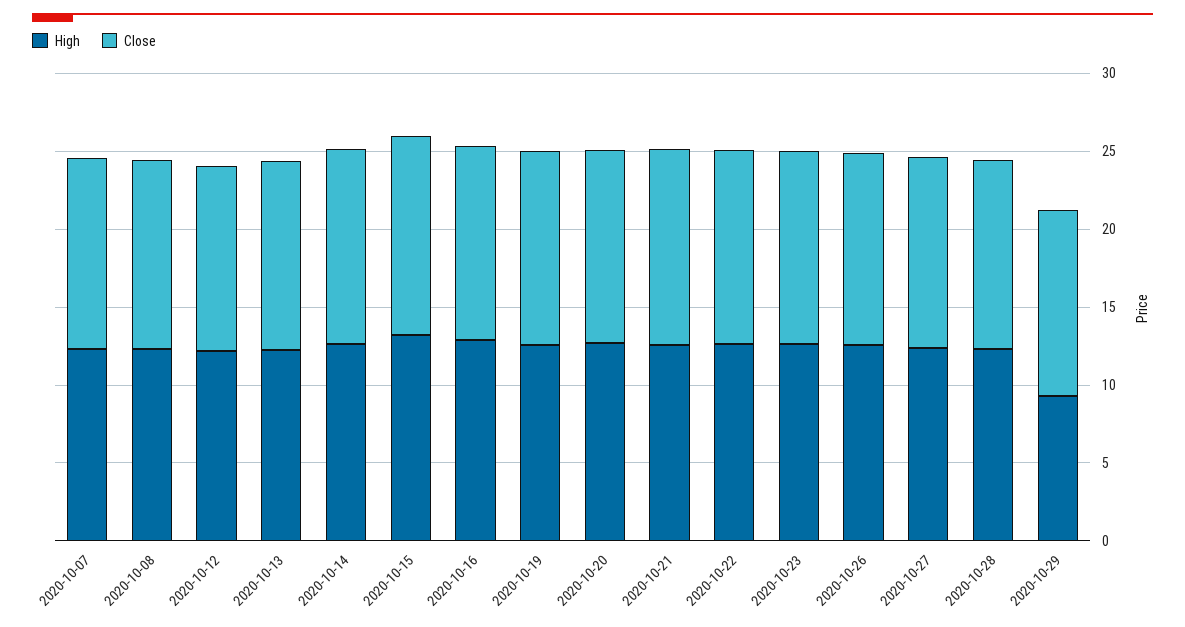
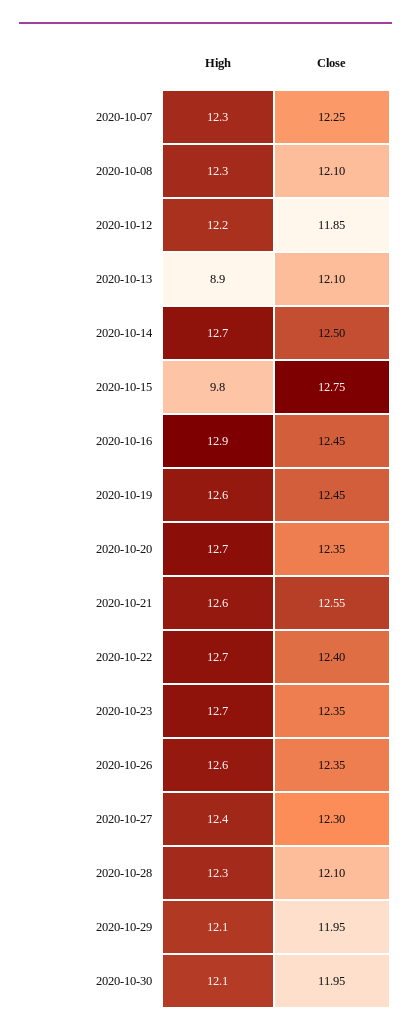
High, 2020-10-13: 12 -> 8.9
High, 2020-10-15: 13 -> 9.8
High, 2020-10-29: 9 -> 12.1
High, 2020-10-30: none -> 12.1
Close, 2020-10-30: none -> 11.95

